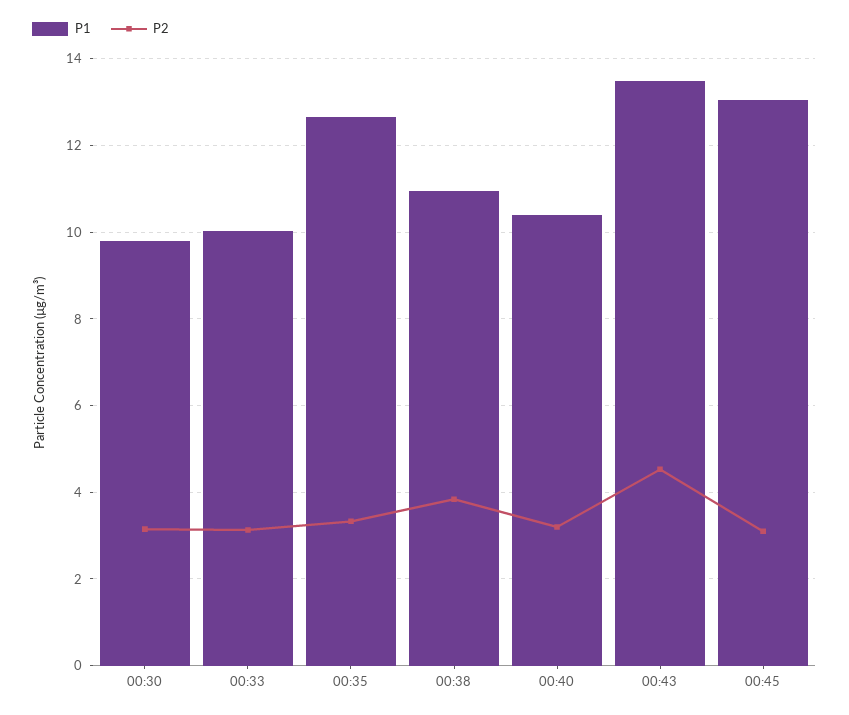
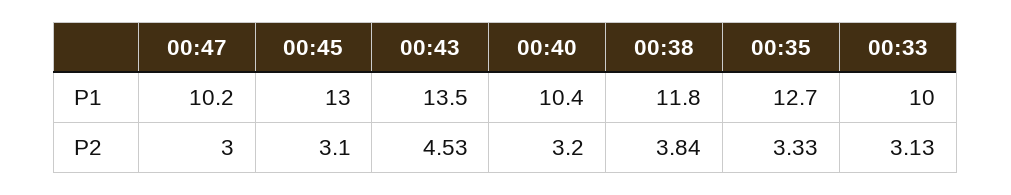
P1, 00:30: 9.8 -> none
P2, 00:30: 3.2 -> none
P1, 00:38: 11 -> 11.8
P1, 00:47: none -> 10.2
P2, 00:47: none -> 3

